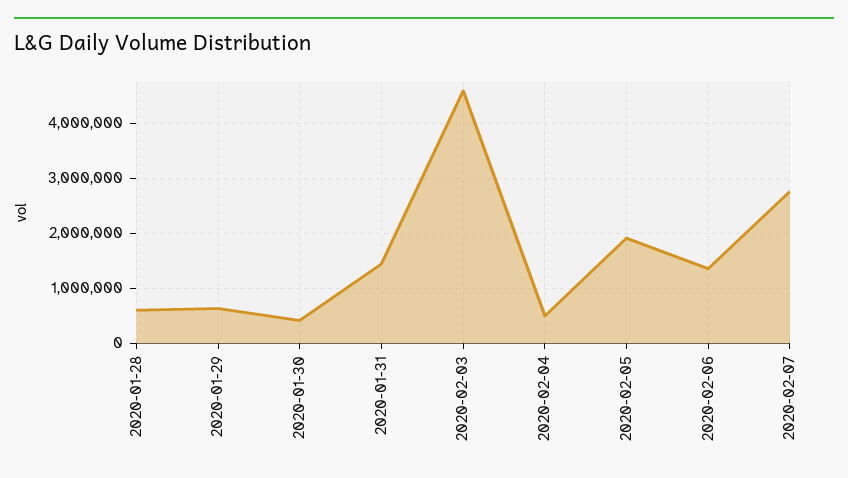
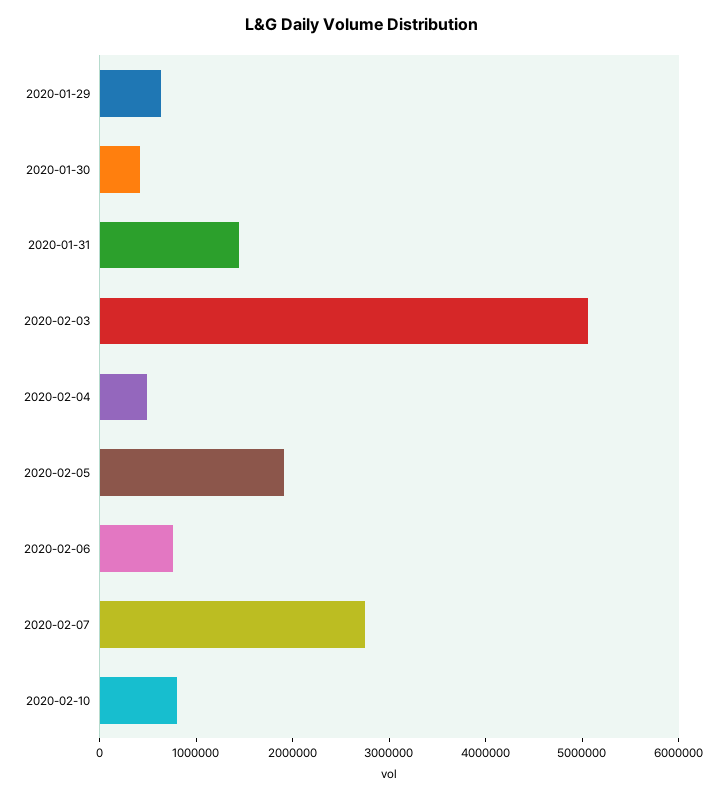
2020-01-28: 600000 -> none
2020-02-03: 4600000 -> 5000000
2020-02-06: 1400000 -> 800000
2020-02-10: none -> 800000

